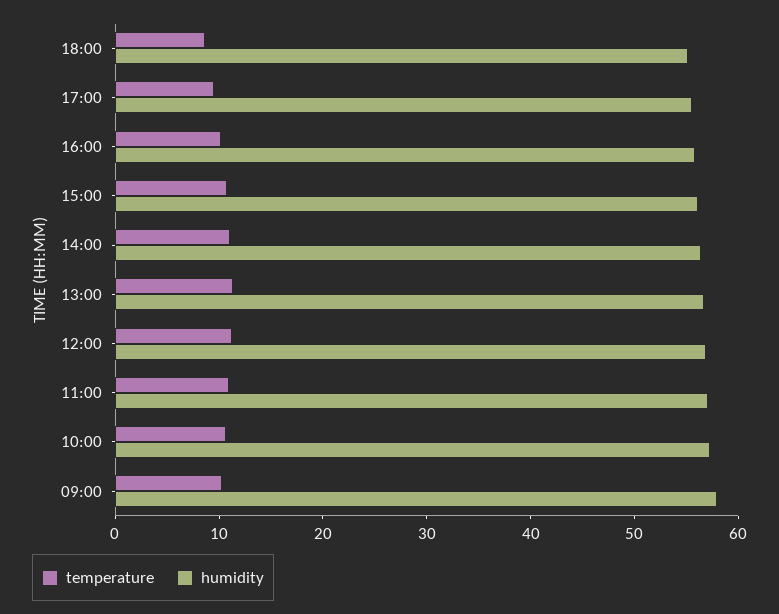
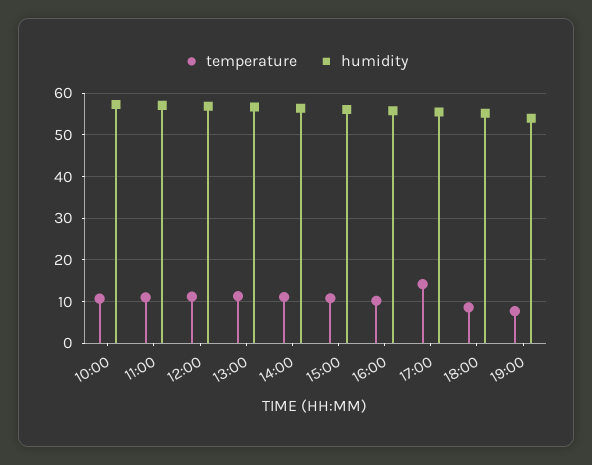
temperature, 17:00: 10 -> 14
temperature, 09:00: 10 -> none
humidity, 09:00: 58 -> none
temperature, 19:00: none -> 8
humidity, 19:00: none -> 54

